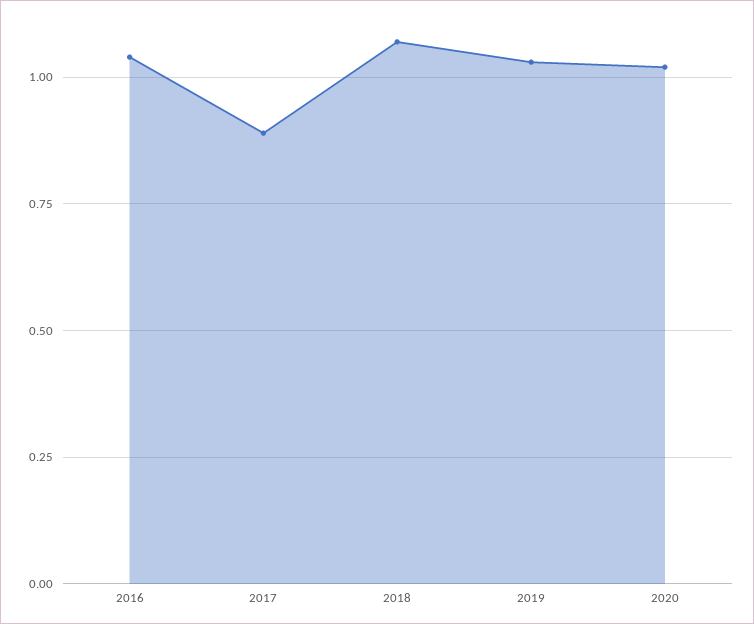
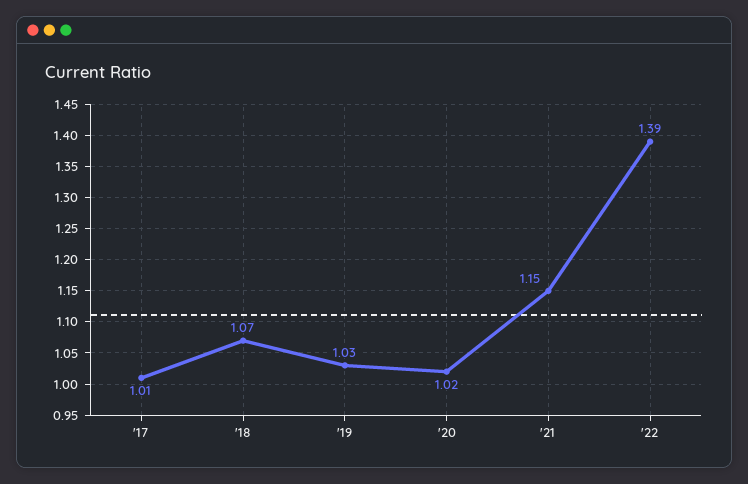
2016: 1.05 -> none
2017: 0.9 -> 1.01
'21: none -> 1.15
'22: none -> 1.39

